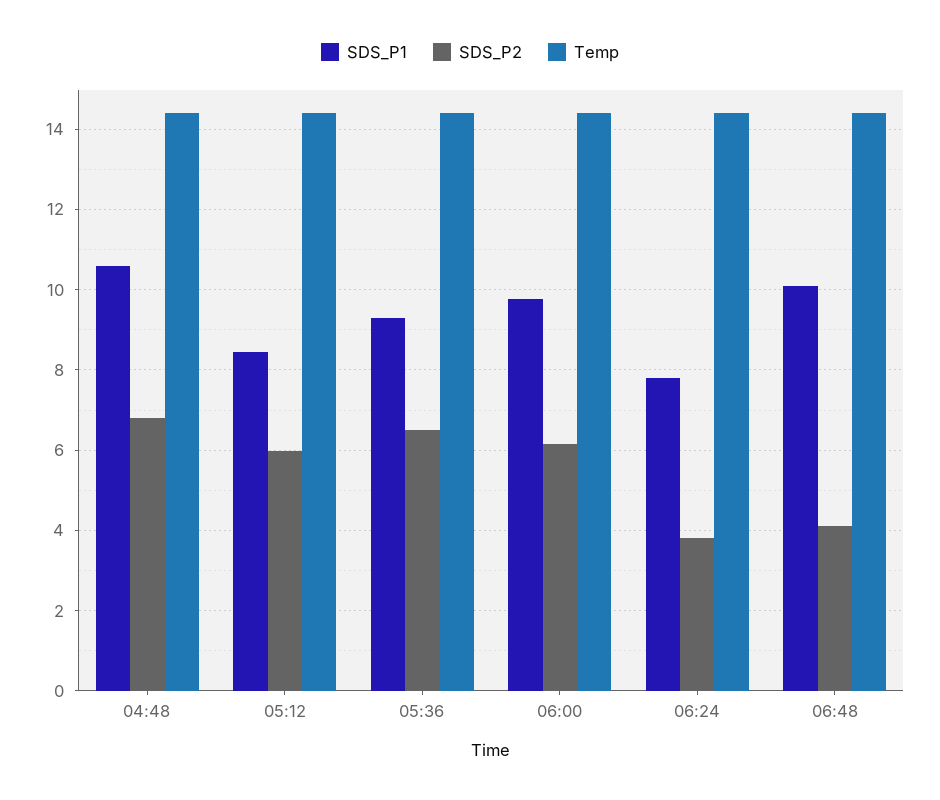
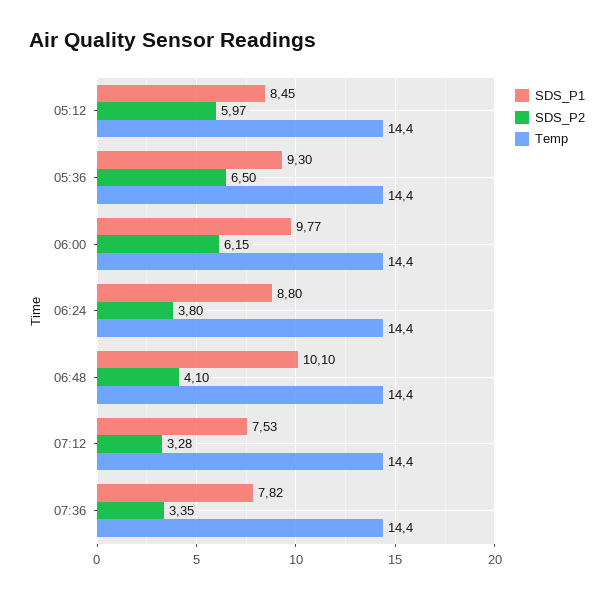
SDS_P1, 04:48: 10.6 -> none
SDS_P2, 04:48: 6.8 -> none
Temp, 04:48: 14.4 -> none
SDS_P1, 06:24: 7.8 -> 8.8
SDS_P1, 07:12: none -> 7.53
SDS_P2, 07:12: none -> 3.28
Temp, 07:12: none -> 14.4
SDS_P1, 07:36: none -> 7.82
SDS_P2, 07:36: none -> 3.35
Temp, 07:36: none -> 14.4

